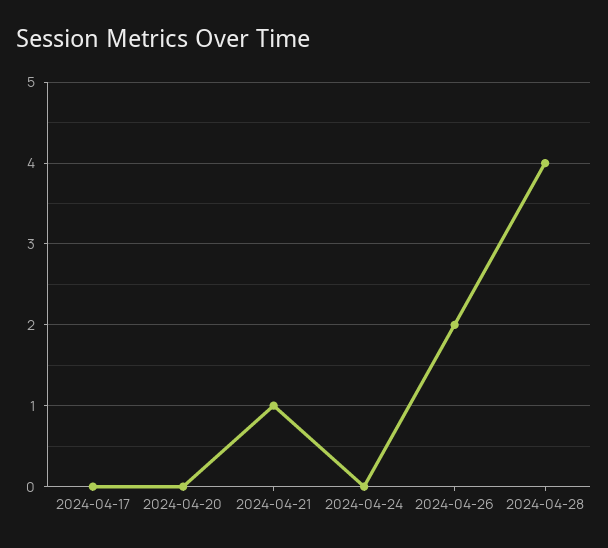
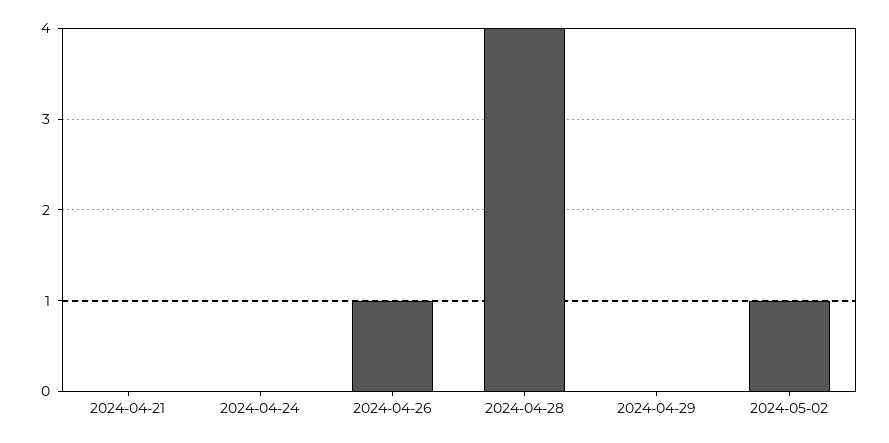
2024-04-17: 0 -> none
2024-04-20: 0 -> none
2024-04-21: 1 -> 0
2024-04-26: 2 -> 1
2024-04-29: none -> 0
2024-05-02: none -> 1

